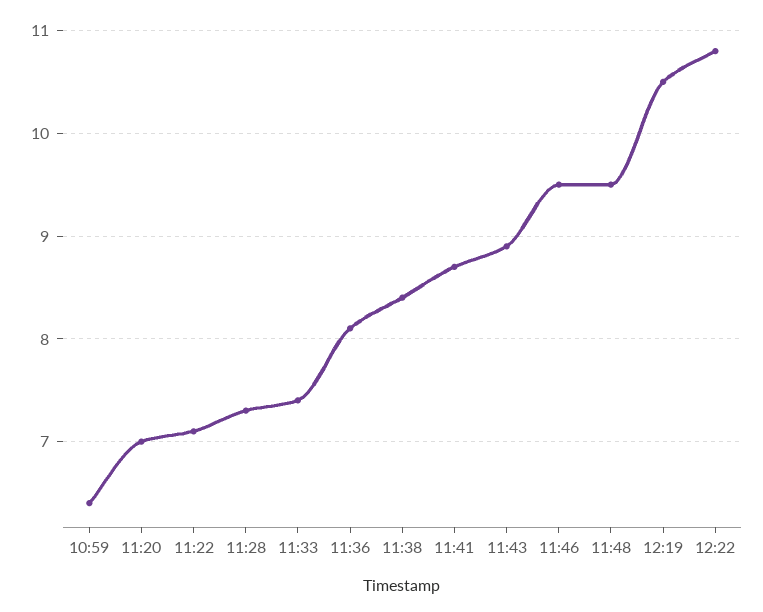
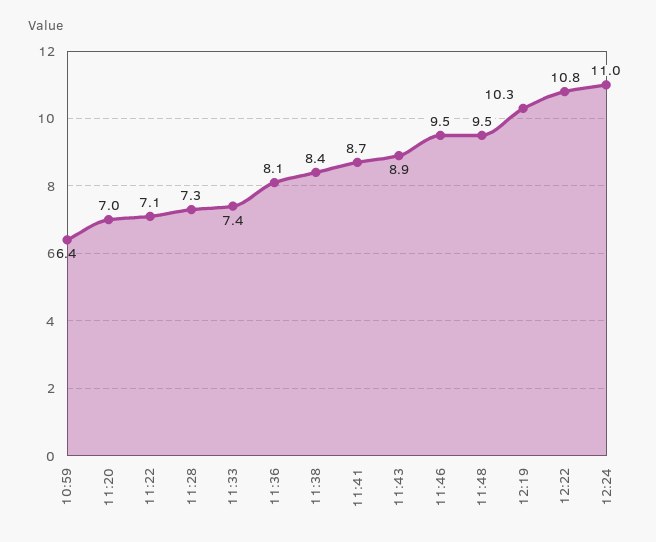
12:19: 10.5 -> 10.3
12:24: none -> 11

